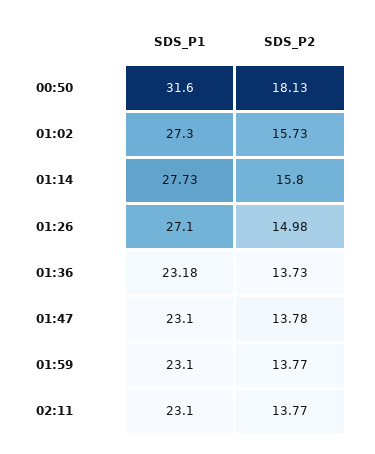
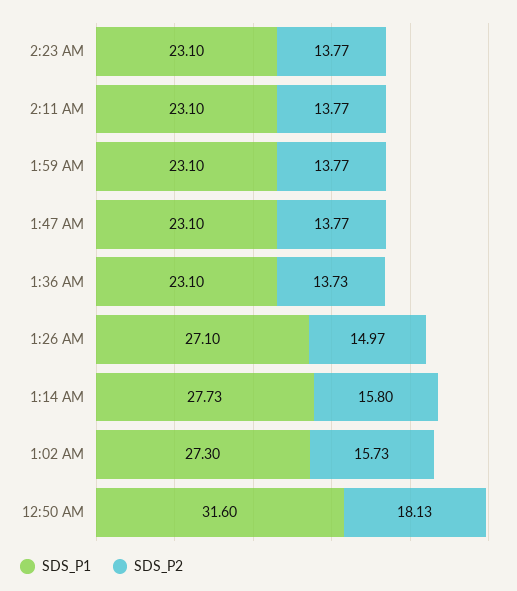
SDS_P2, 01:26: 14.98 -> 14.97
SDS_P1, 01:36: 23.18 -> 23.1
SDS_P2, 01:47: 13.78 -> 13.77
SDS_P1, 2:23 AM: none -> 23.1
SDS_P2, 2:23 AM: none -> 13.77

